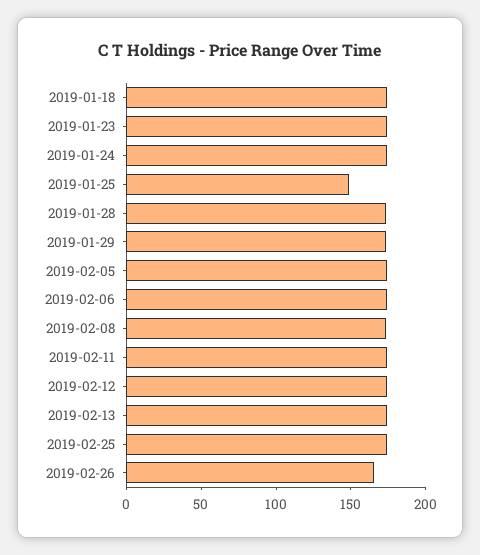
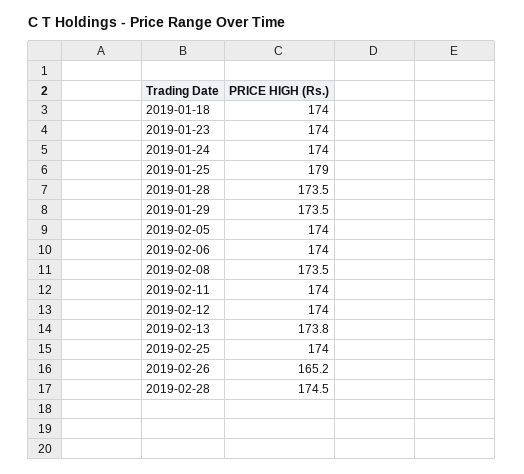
2019-01-25: 150 -> 179
2019-02-28: none -> 174.5

